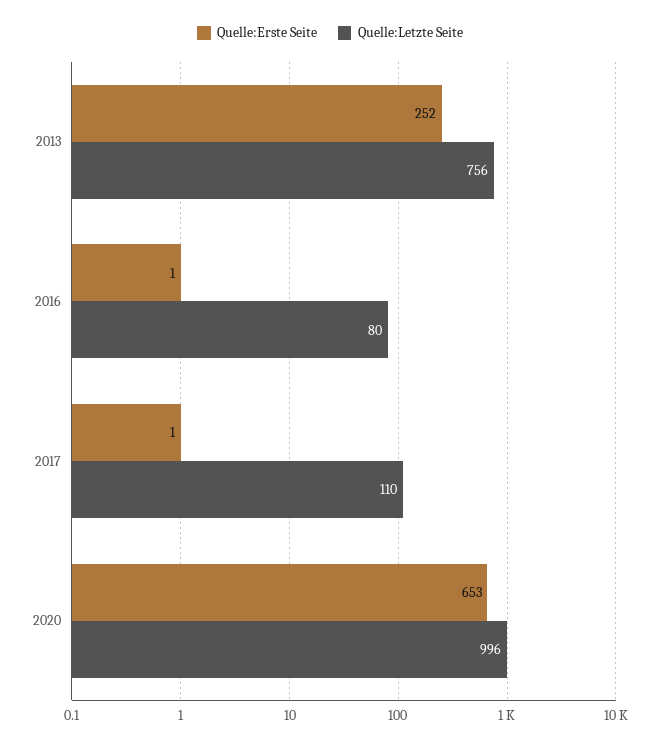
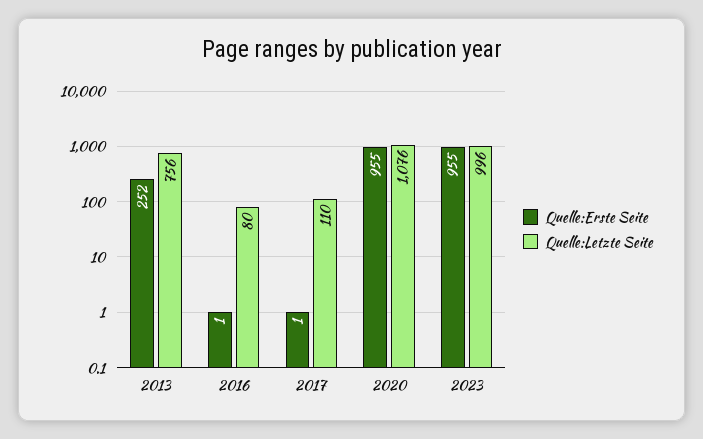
Quelle:Erste Seite, 2020: 653 -> 955
Quelle:Letzte Seite, 2020: 996 -> 1076
Quelle:Erste Seite, 2023: none -> 955
Quelle:Letzte Seite, 2023: none -> 996

